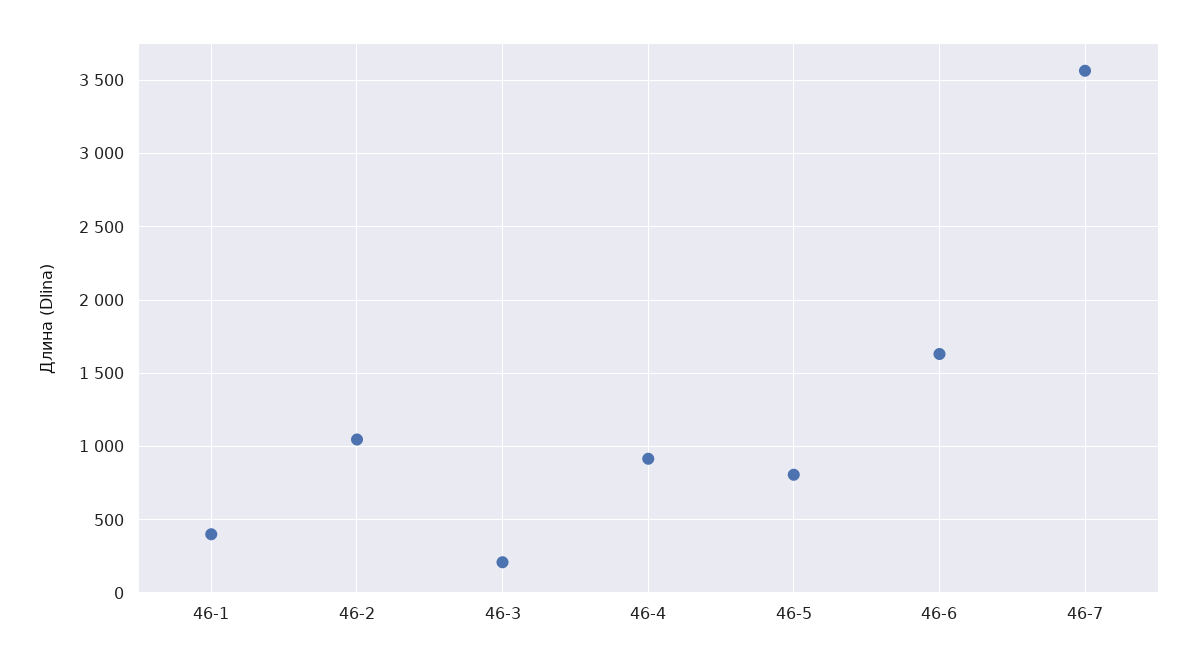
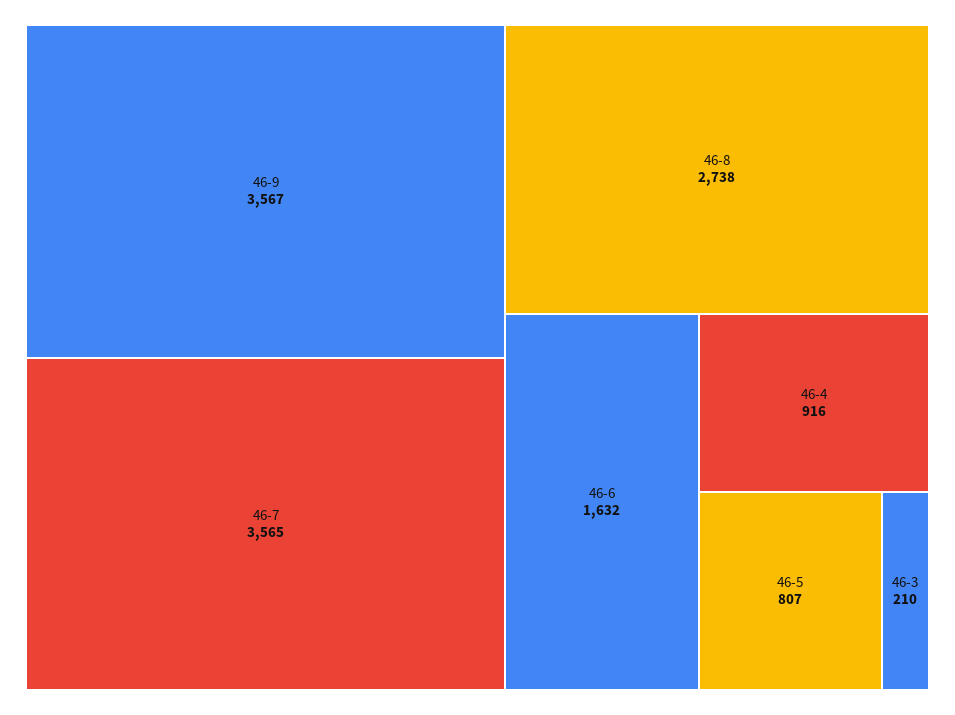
46-1: 400 -> none
46-2: 1050 -> none
46-9: none -> 3567
46-8: none -> 2738

